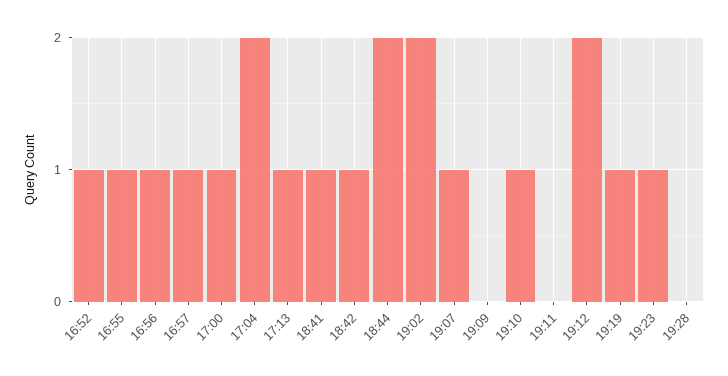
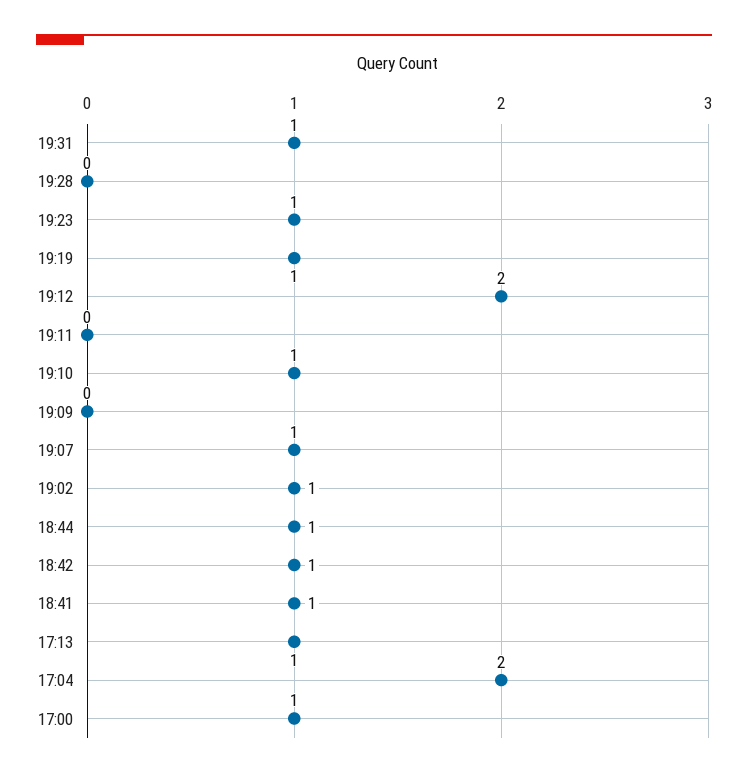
16:52: 1 -> none
16:55: 1 -> none
16:56: 1 -> none
16:57: 1 -> none
18:44: 2 -> 1
19:02: 2 -> 1
19:31: none -> 1

